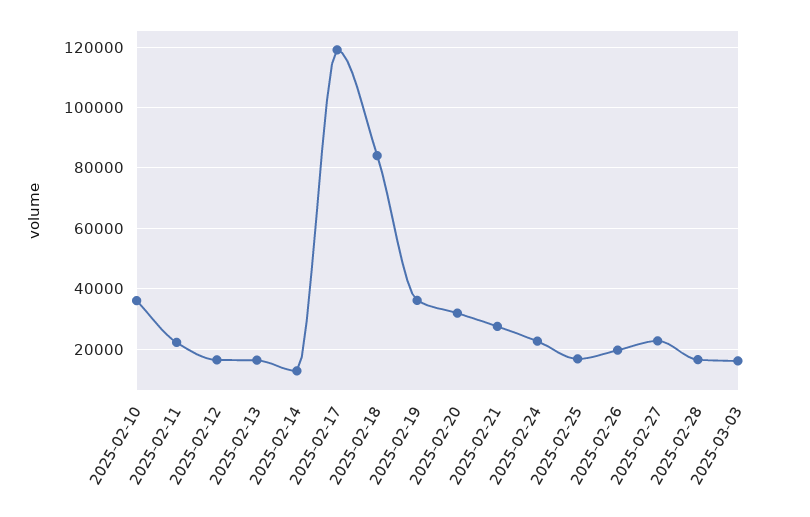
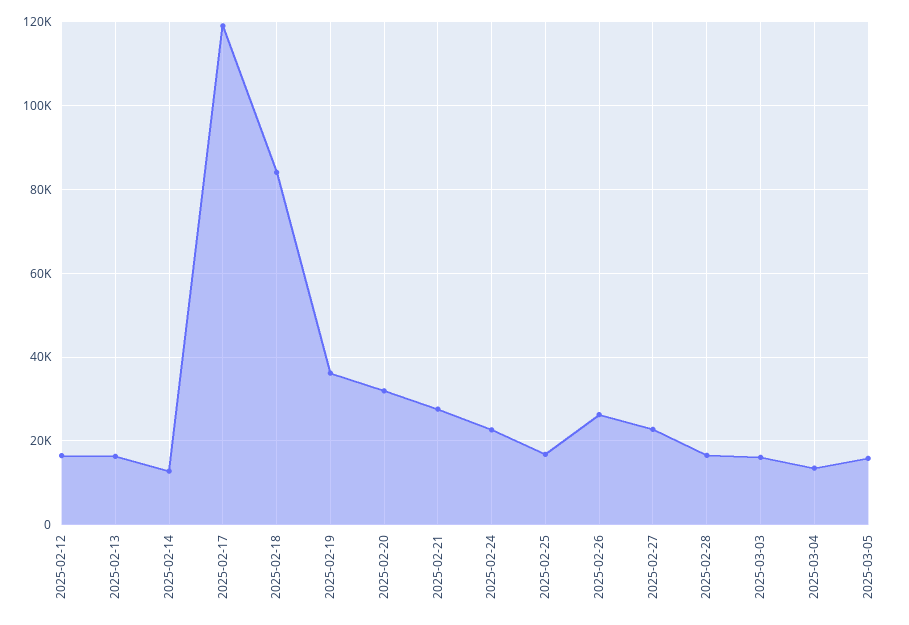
2025-02-10: 36000 -> none
2025-02-11: 22000 -> none
2025-02-26: 20000 -> 26000
2025-03-04: none -> 14000
2025-03-05: none -> 16000

